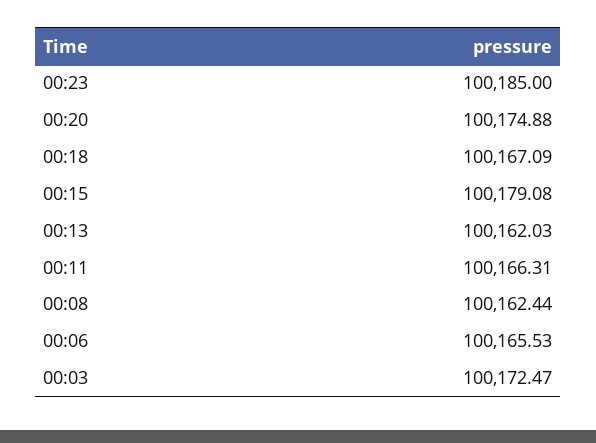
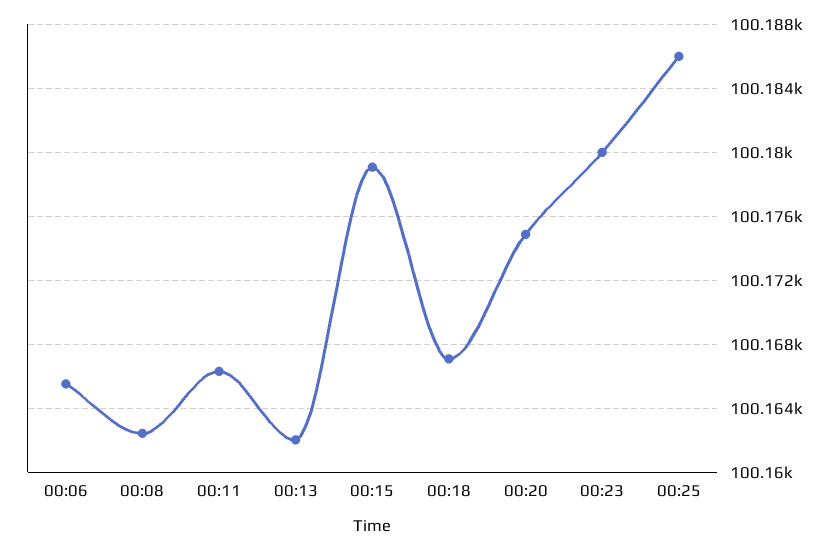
00:23: 100185 -> 100180
00:03: 100172.47 -> none
00:25: none -> 100186

